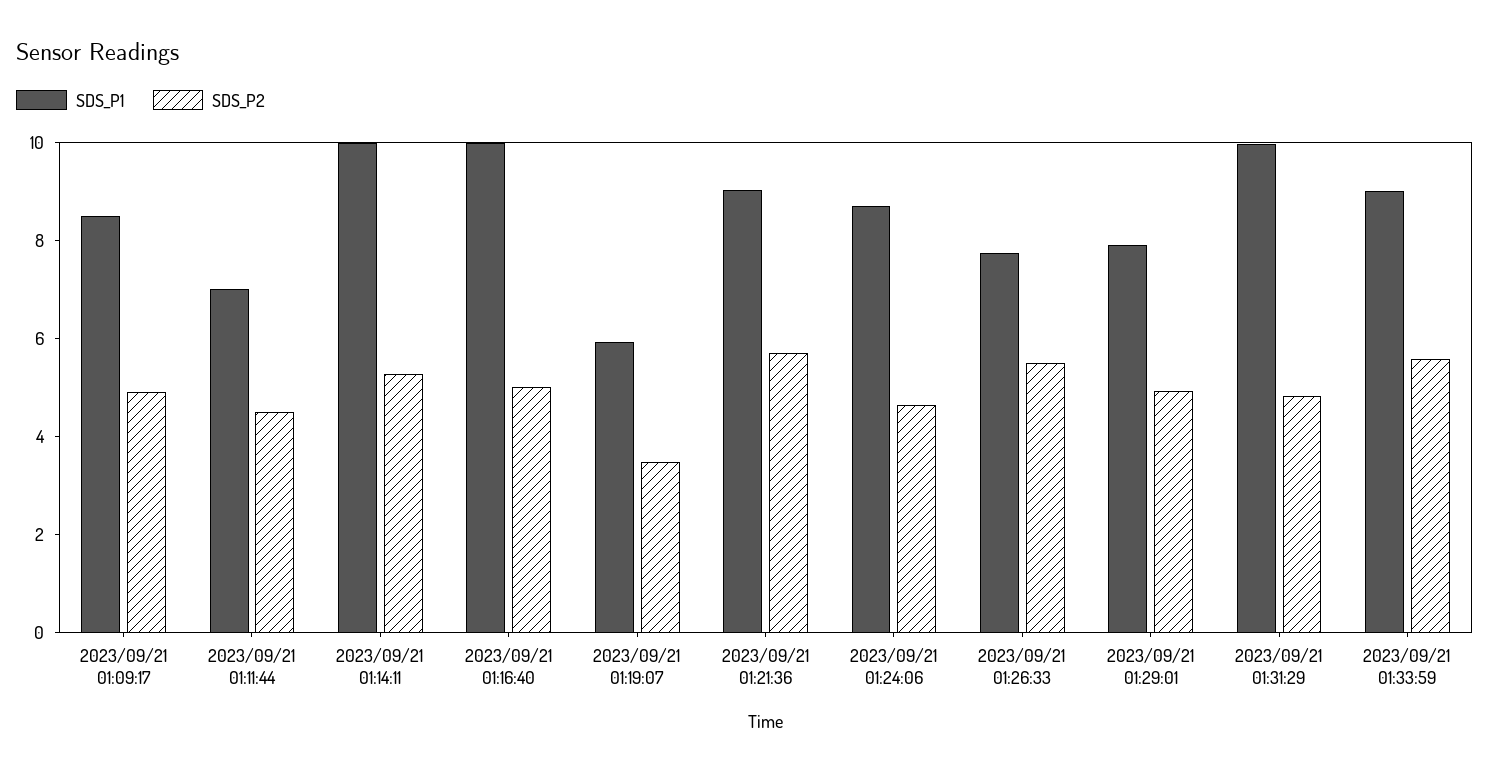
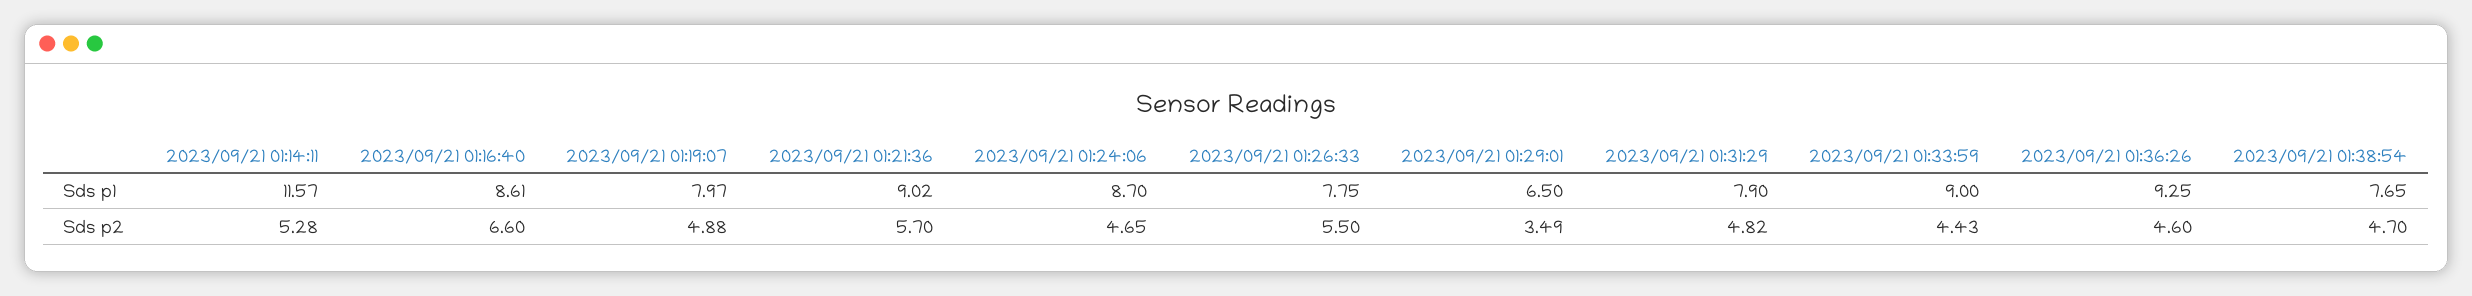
SDS_P1, 2023/09/21 01:09:17: 8.5 -> none
SDS_P2, 2023/09/21 01:09:17: 5 -> none
SDS_P1, 2023/09/21 01:11:44: 7 -> none
SDS_P2, 2023/09/21 01:11:44: 4.5 -> none
SDS_P1, 2023/09/21 01:14:11: 10 -> 11.57
SDS_P1, 2023/09/21 01:16:40: 10 -> 8.61
SDS_P2, 2023/09/21 01:16:40: 5 -> 6.6
SDS_P1, 2023/09/21 01:19:07: 6 -> 7.97
SDS_P2, 2023/09/21 01:19:07: 3.5 -> 4.88
SDS_P1, 2023/09/21 01:29:01: 8 -> 6.5
SDS_P2, 2023/09/21 01:29:01: 5 -> 3.49
SDS_P1, 2023/09/21 01:31:29: 10 -> 7.9
SDS_P2, 2023/09/21 01:33:59: 5.5 -> 4.43
SDS_P1, 2023/09/21 01:36:26: none -> 9.25
SDS_P1, 2023/09/21 01:38:54: none -> 7.65
SDS_P2, 2023/09/21 01:36:26: none -> 4.6
SDS_P2, 2023/09/21 01:38:54: none -> 4.7

